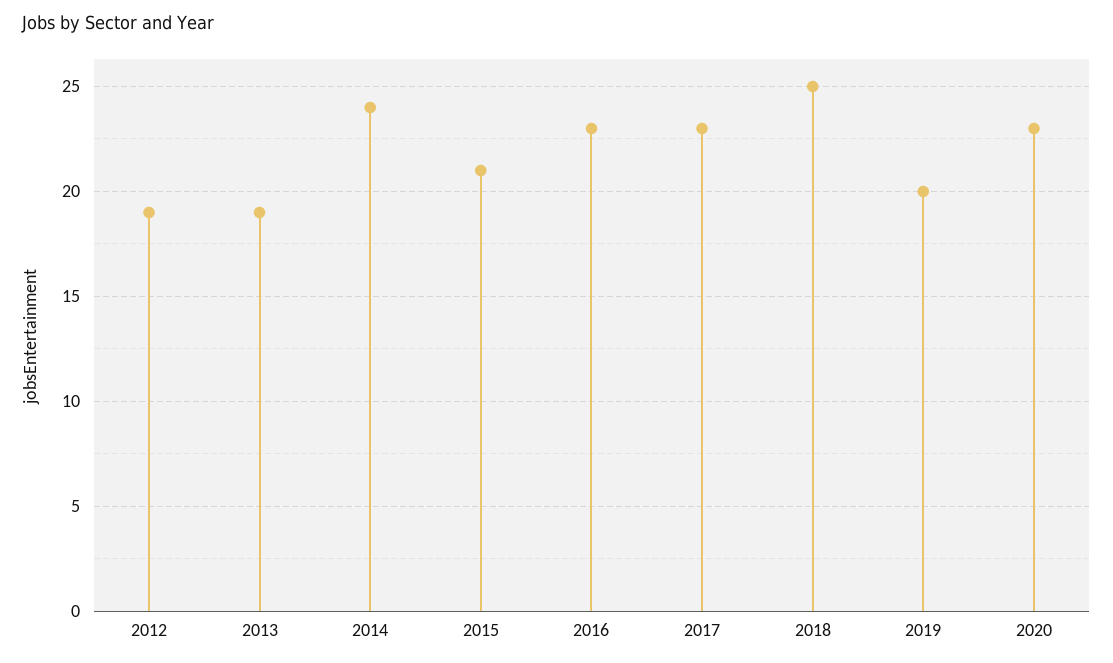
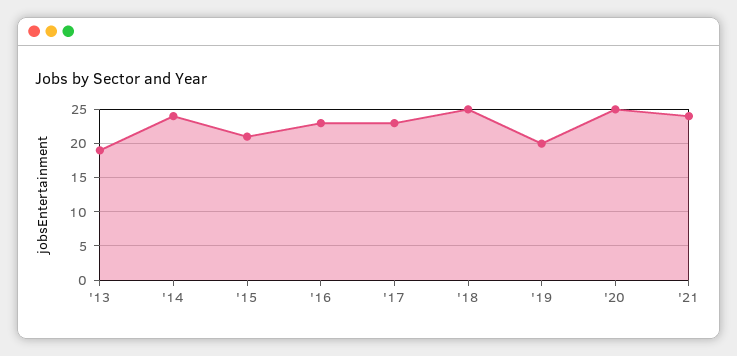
2012: 19 -> none
2020: 23 -> 25
'21: none -> 24

